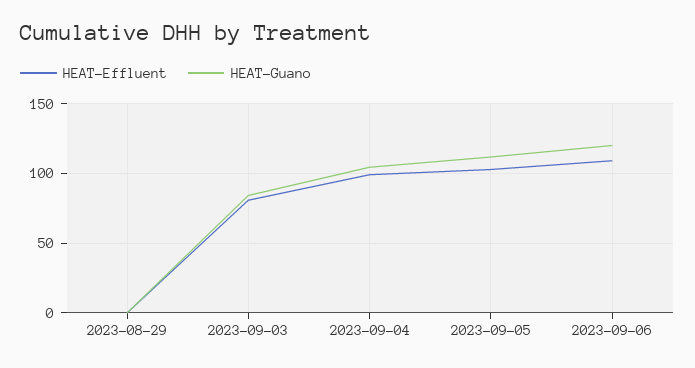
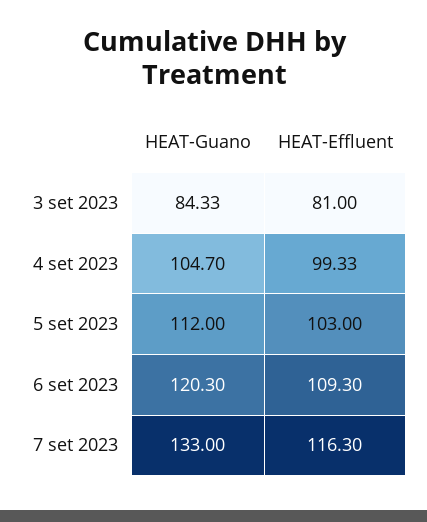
HEAT-Effluent, 2023-08-29: 0 -> none
HEAT-Guano, 2023-08-29: 0 -> none
HEAT-Guano, 7 set 2023: none -> 133
HEAT-Effluent, 7 set 2023: none -> 116.3

